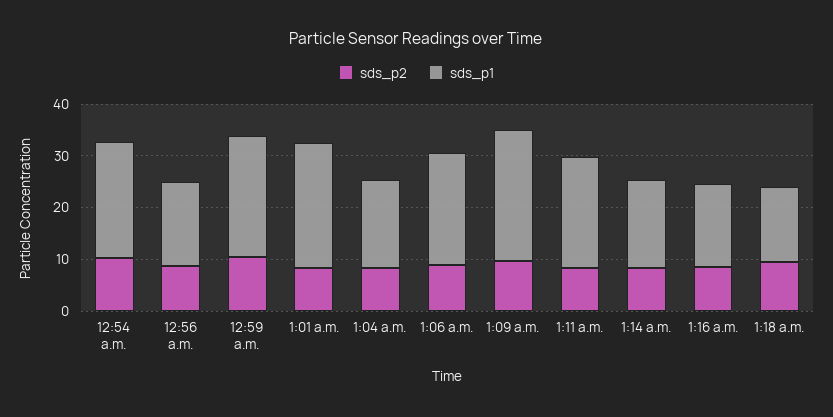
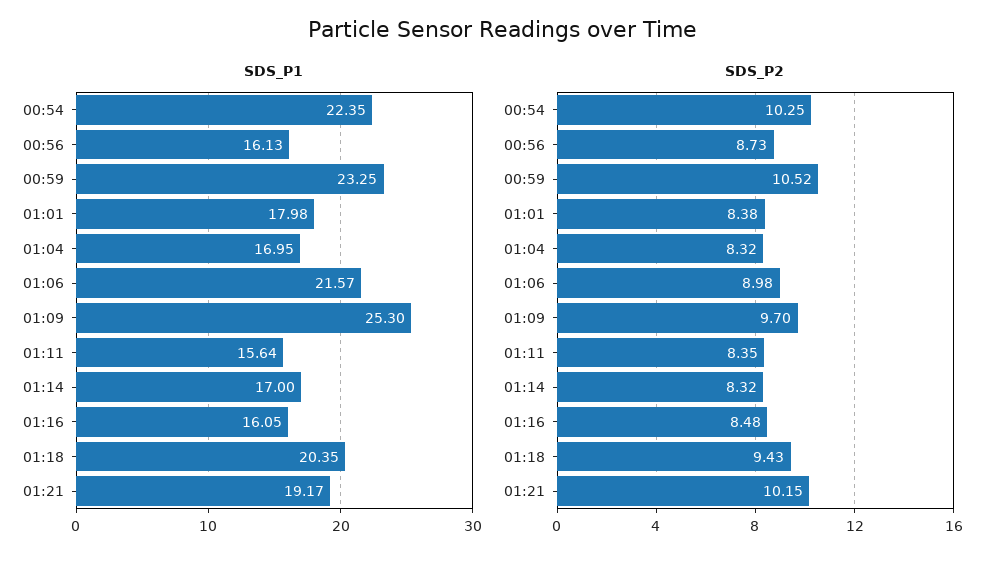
sds_p1, 1:01 a.m.: 24 -> 17.98
sds_p1, 1:11 a.m.: 22 -> 15.64
sds_p1, 1:18 a.m.: 14 -> 20.35
sds_p1, 01:21: none -> 19.17
sds_p2, 01:21: none -> 10.15

